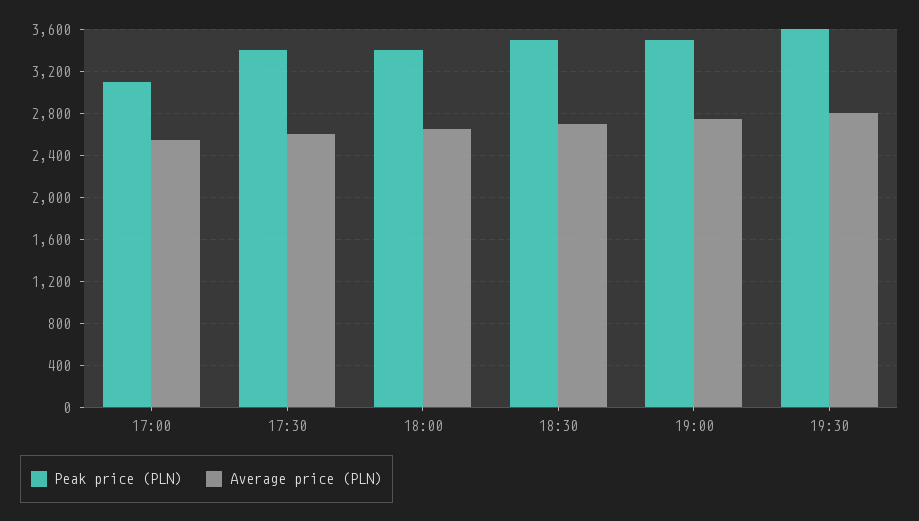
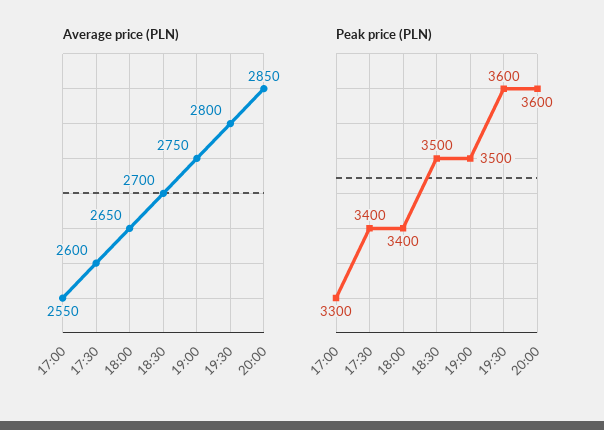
Peak price (PLN), 17:00: 3100 -> 3300
Average price (PLN), 20:00: none -> 2850
Peak price (PLN), 20:00: none -> 3600

